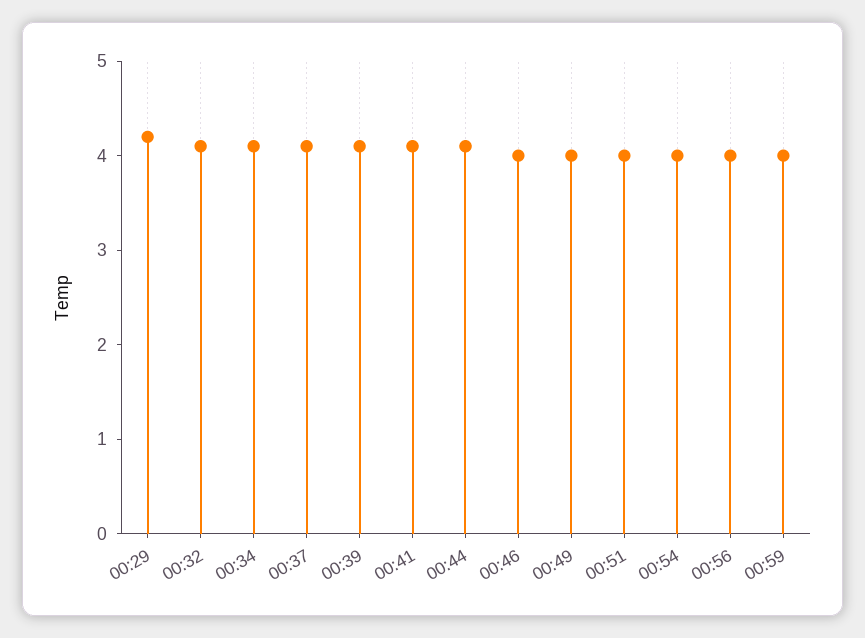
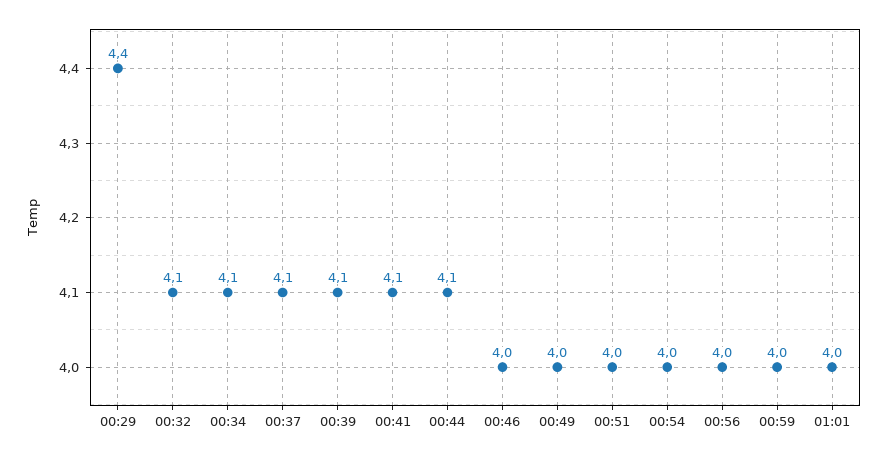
00:29: 4.2 -> 4.4
01:01: none -> 4

